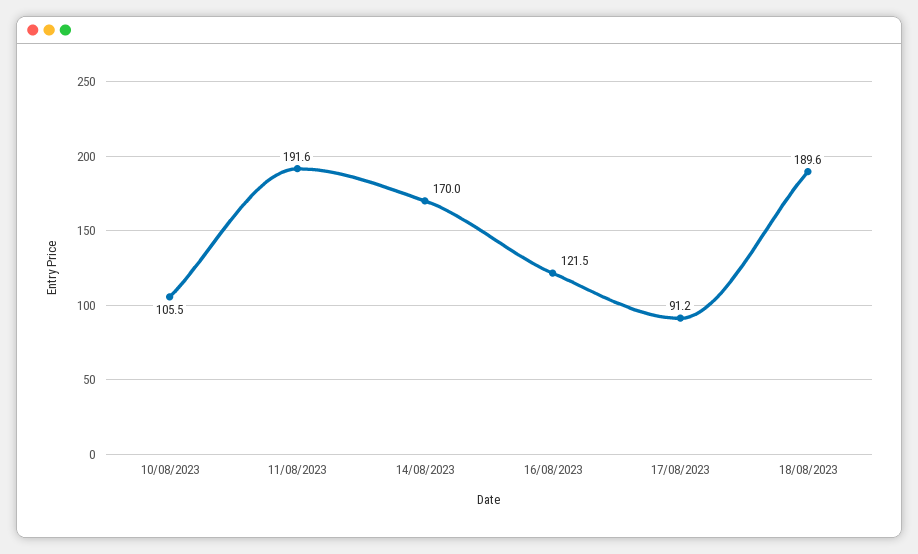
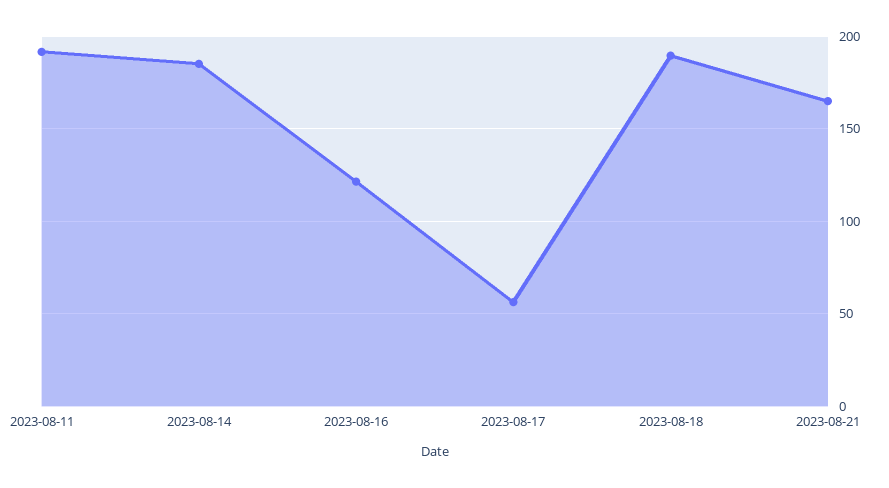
10/08/2023: 105.5 -> none
14/08/2023: 170 -> 185
17/08/2023: 91.2 -> 55
2023-08-21: none -> 165

